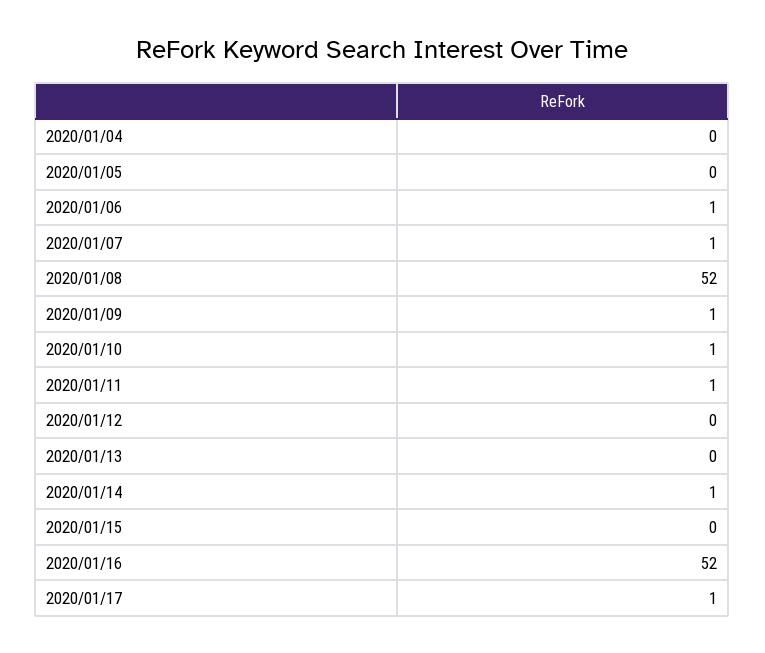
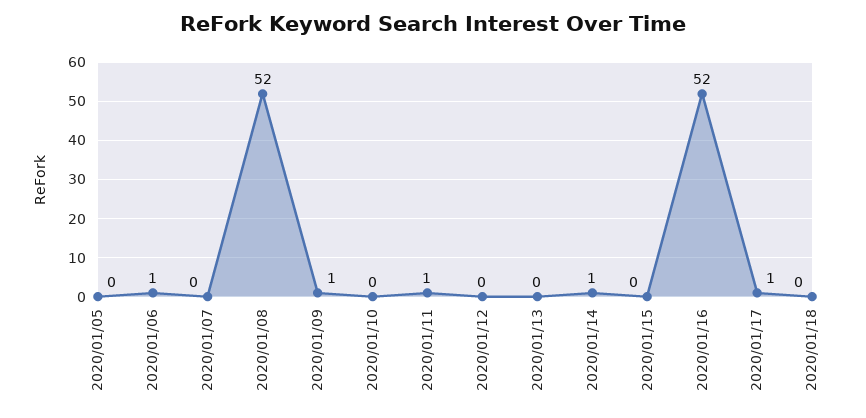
2020/01/04: 0 -> none
2020/01/07: 1 -> 0
2020/01/10: 1 -> 0
2020/01/18: none -> 0

